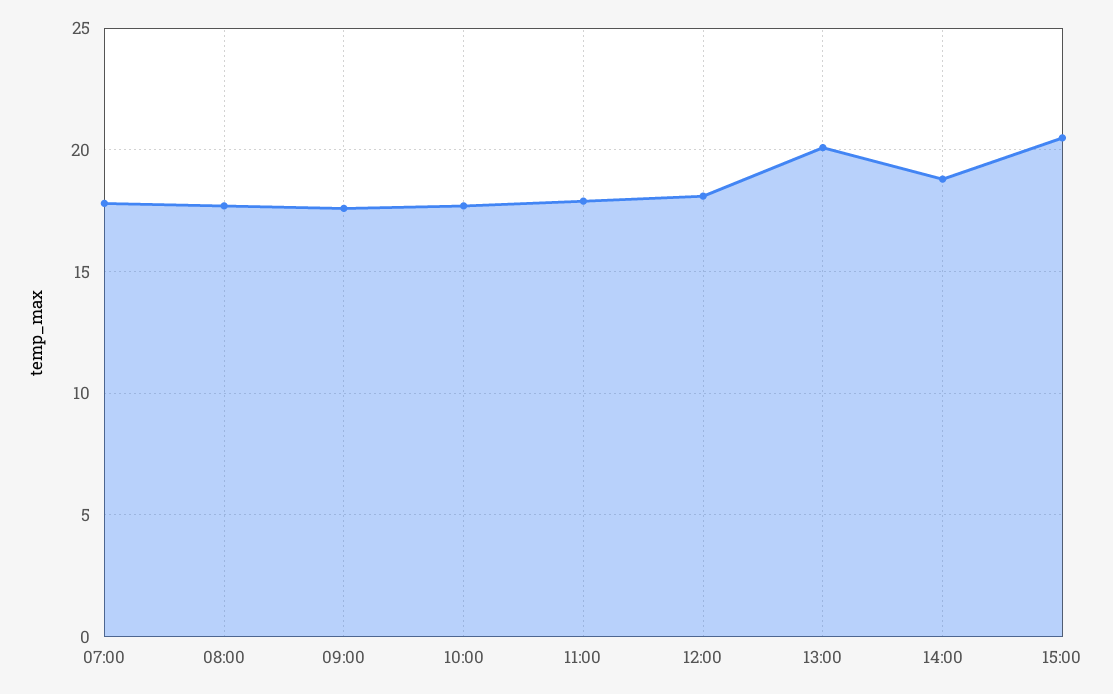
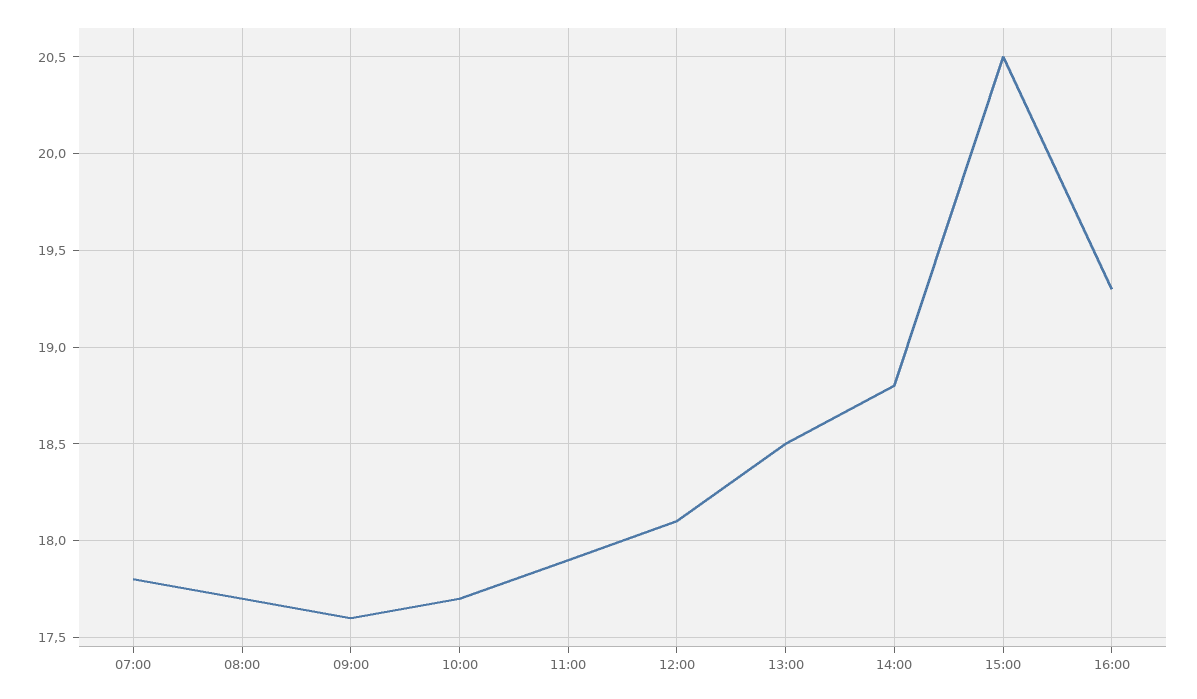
13:00: 20 -> 18.5
16:00: none -> 19.3

